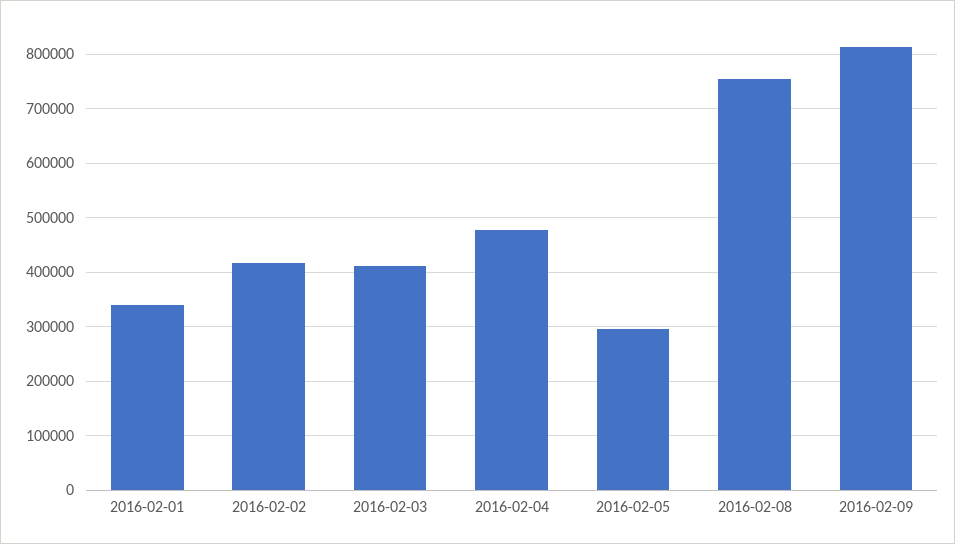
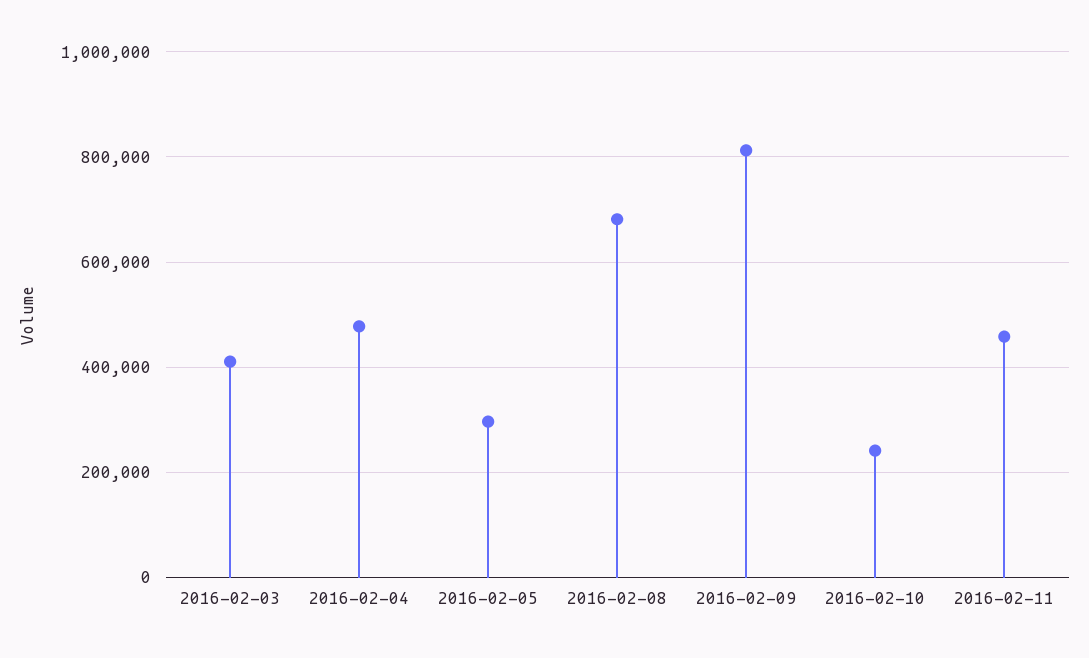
2016-02-01: 340000 -> none
2016-02-02: 420000 -> none
2016-02-08: 760000 -> 680000
2016-02-10: none -> 240000
2016-02-11: none -> 460000

